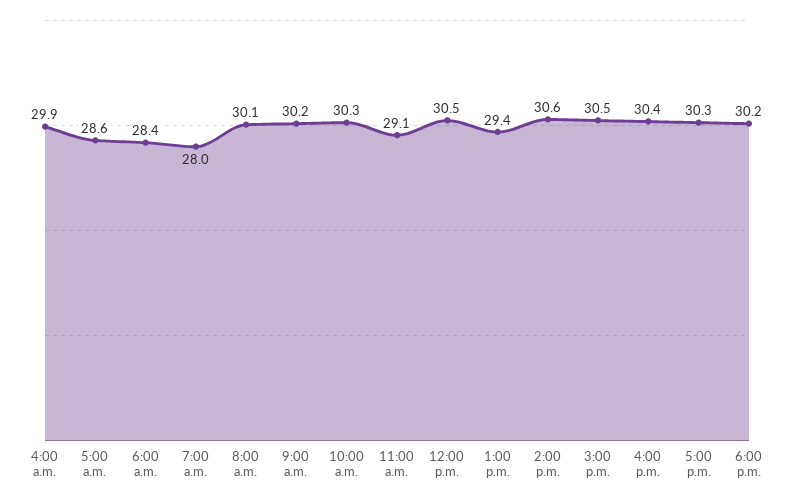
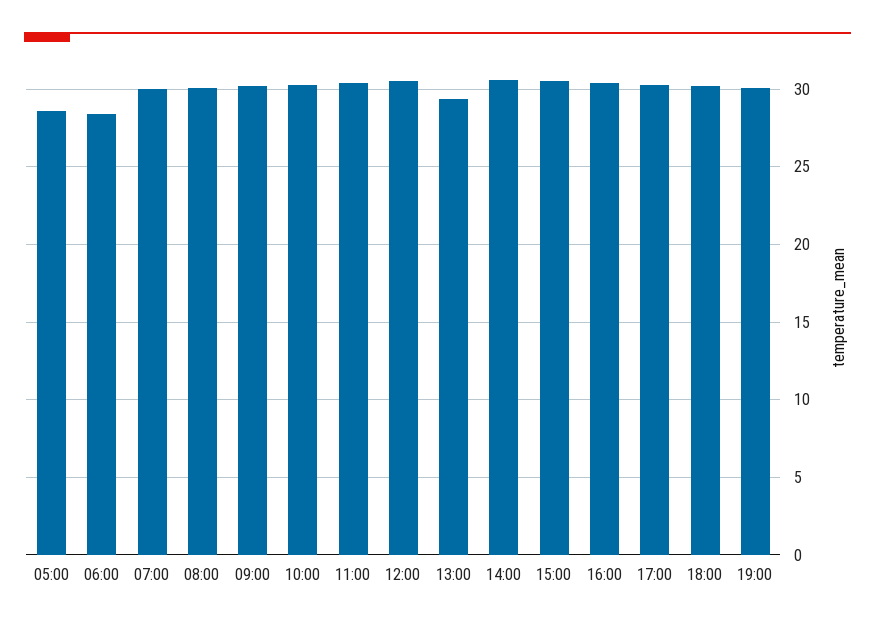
4:00 a.m.: 29.9 -> none
7:00 a.m.: 28 -> 30
11:00 a.m.: 29.1 -> 30.5
19:00: none -> 30

